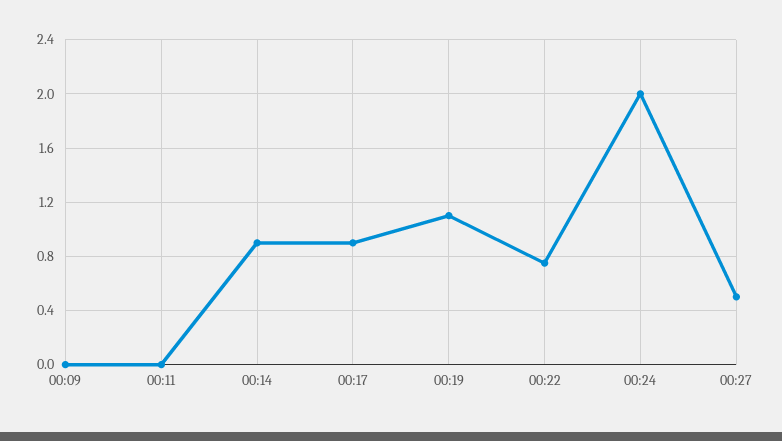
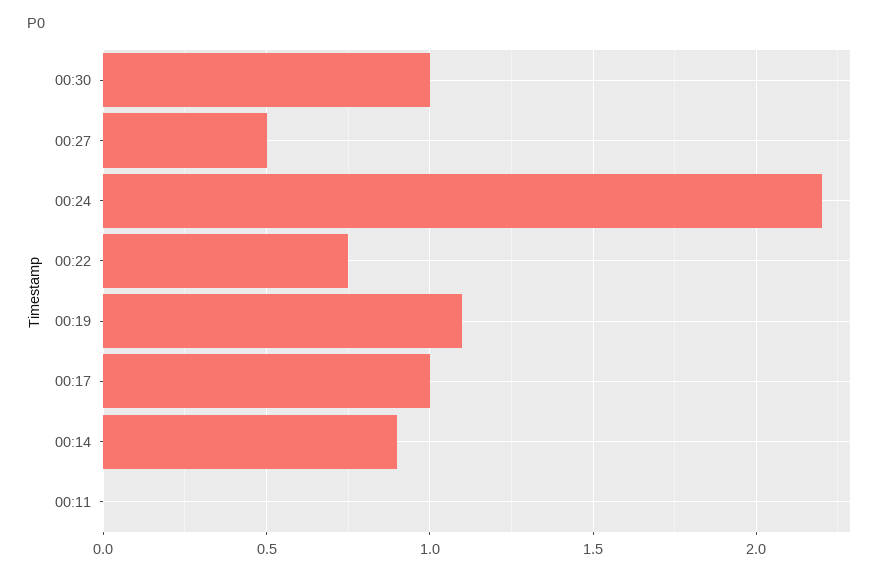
00:09: 0 -> none
00:17: 0.9 -> 1
00:24: 2 -> 2.2
00:30: none -> 1

